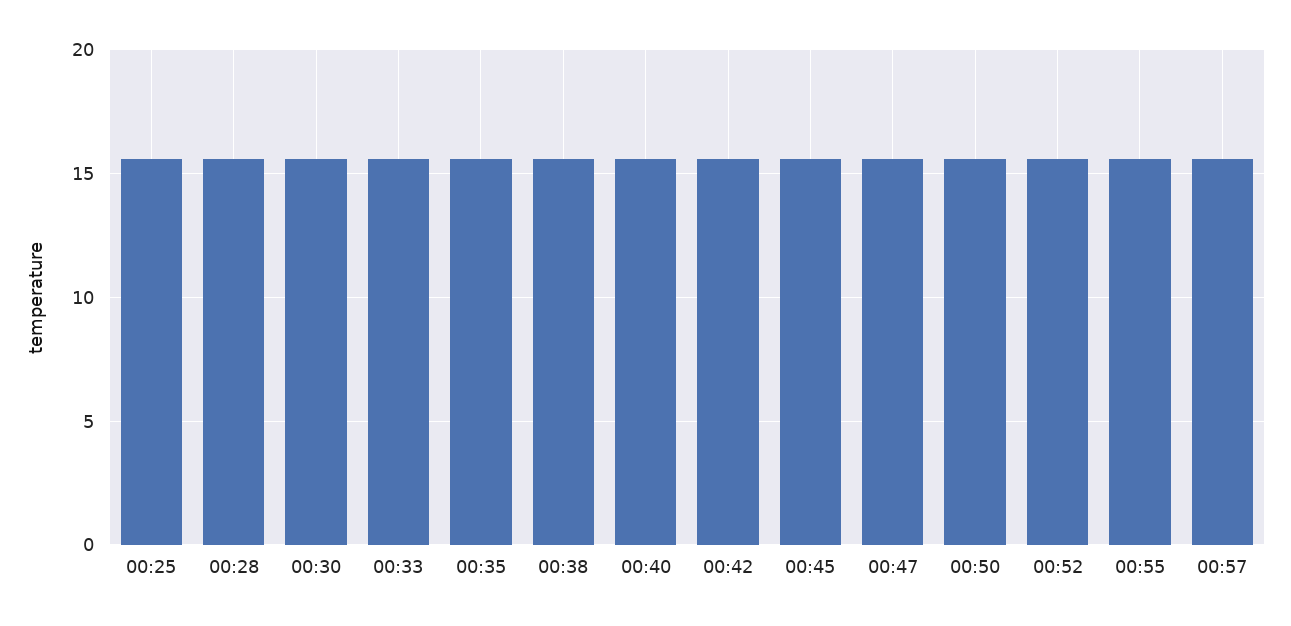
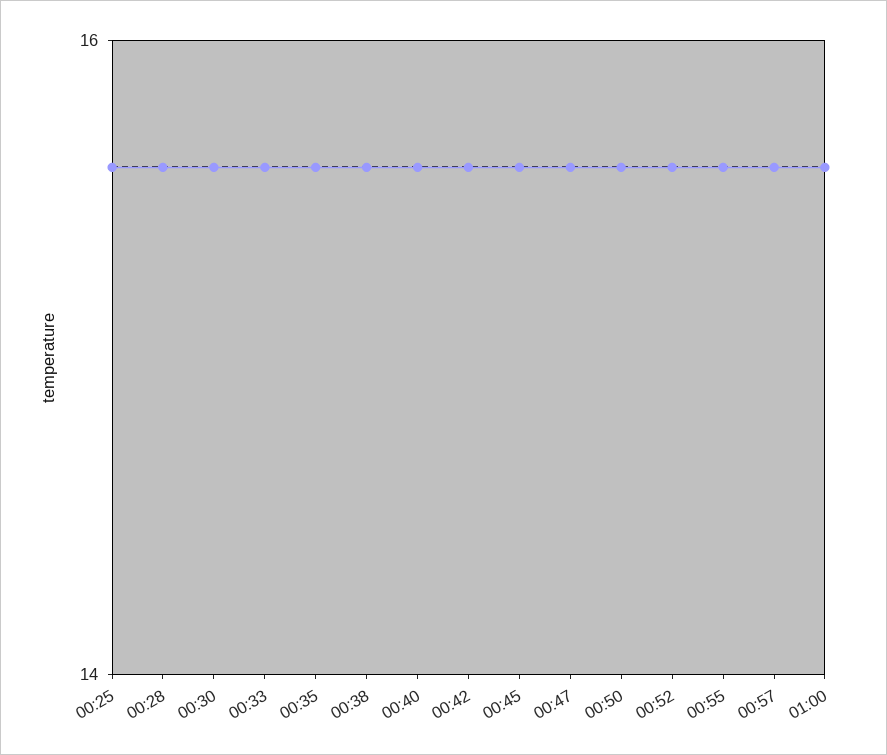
01:00: none -> 15.5

